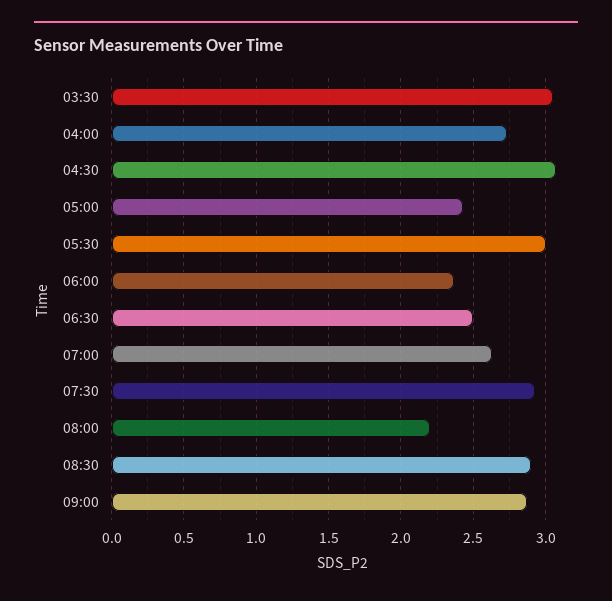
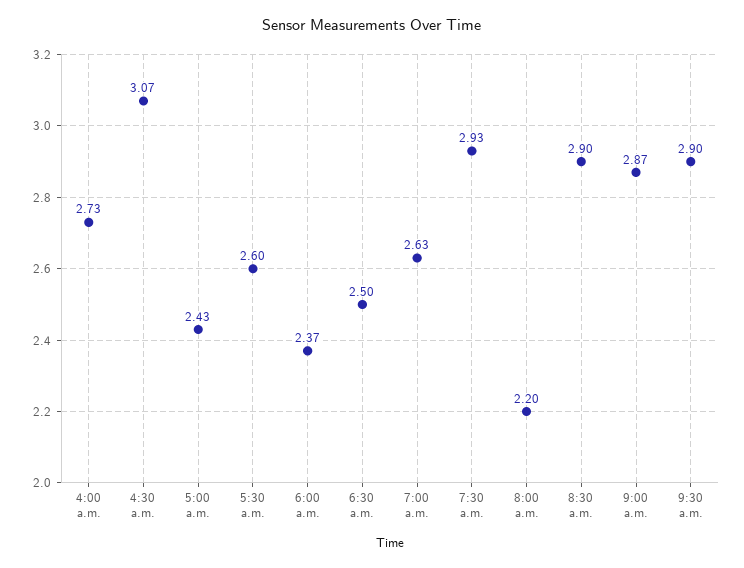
03:30: 3.05 -> none
05:30: 3 -> 2.6
9:30 a.m.: none -> 2.9

